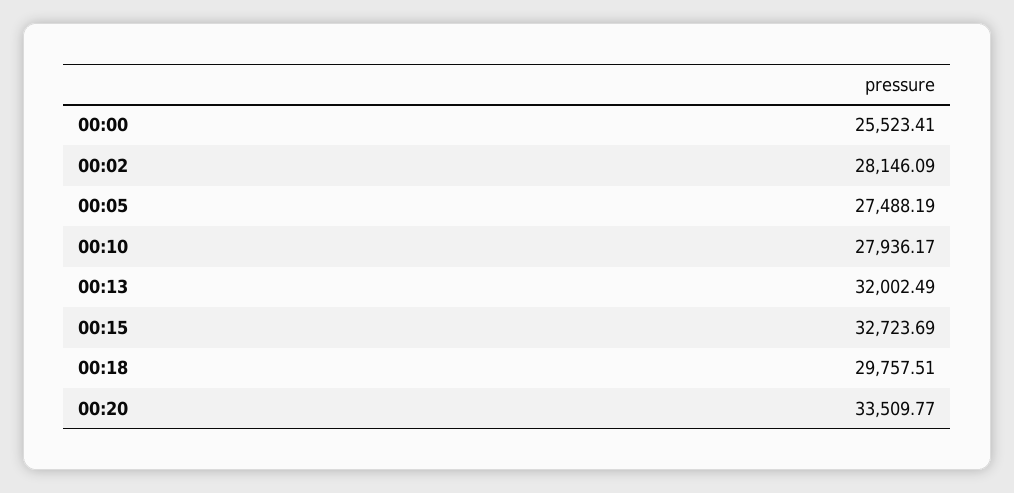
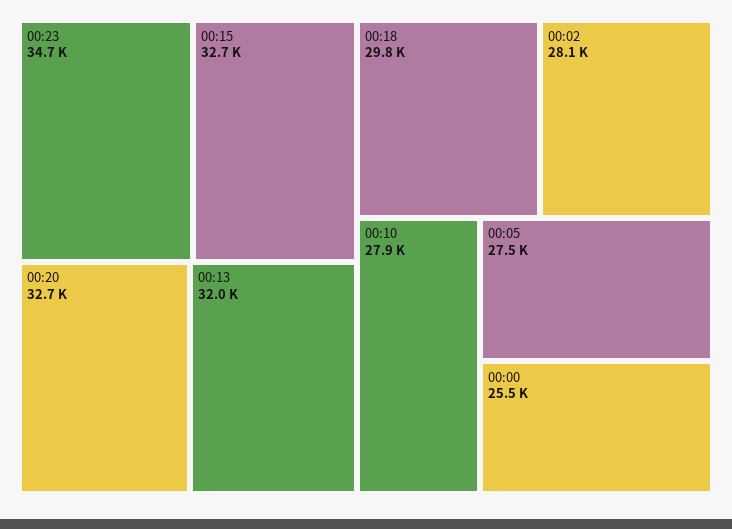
00:20: 33509.77 -> 32700
00:23: none -> 34700

